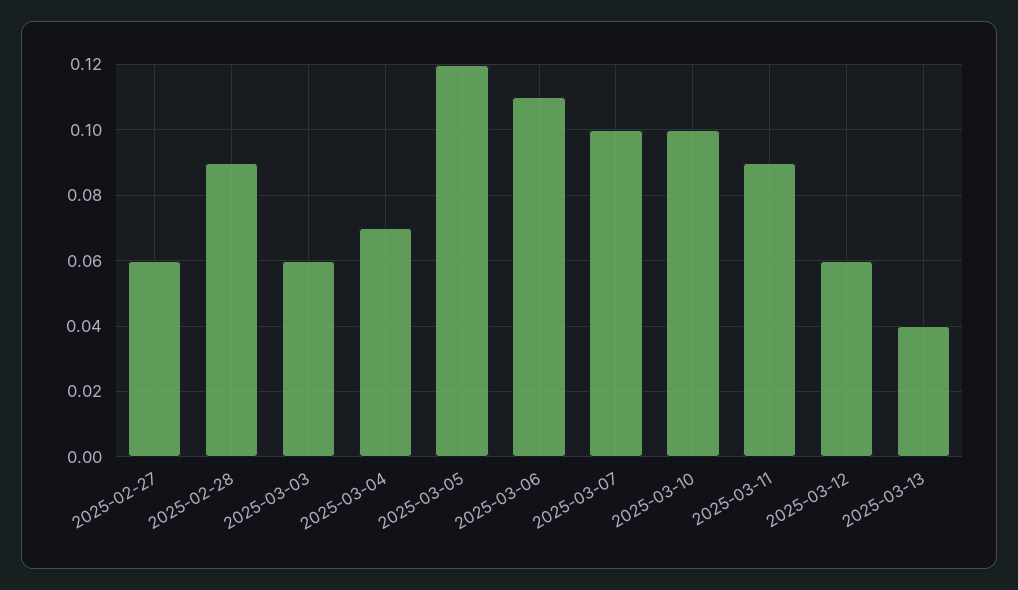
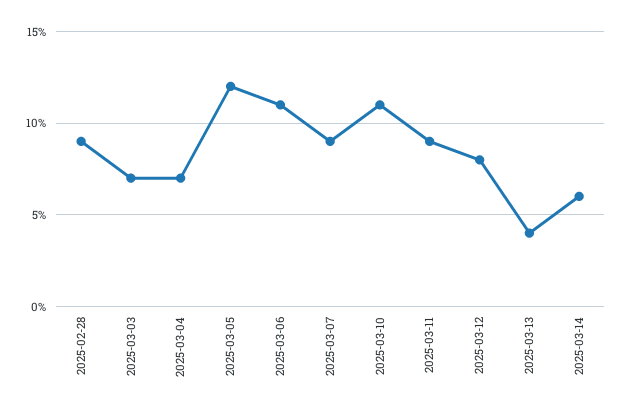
2025-02-27: 0.06 -> none
2025-03-03: 0.06 -> 0.07
2025-03-07: 0.1 -> 0.09
2025-03-10: 0.1 -> 0.11
2025-03-12: 0.06 -> 0.08
2025-03-14: none -> 0.06

